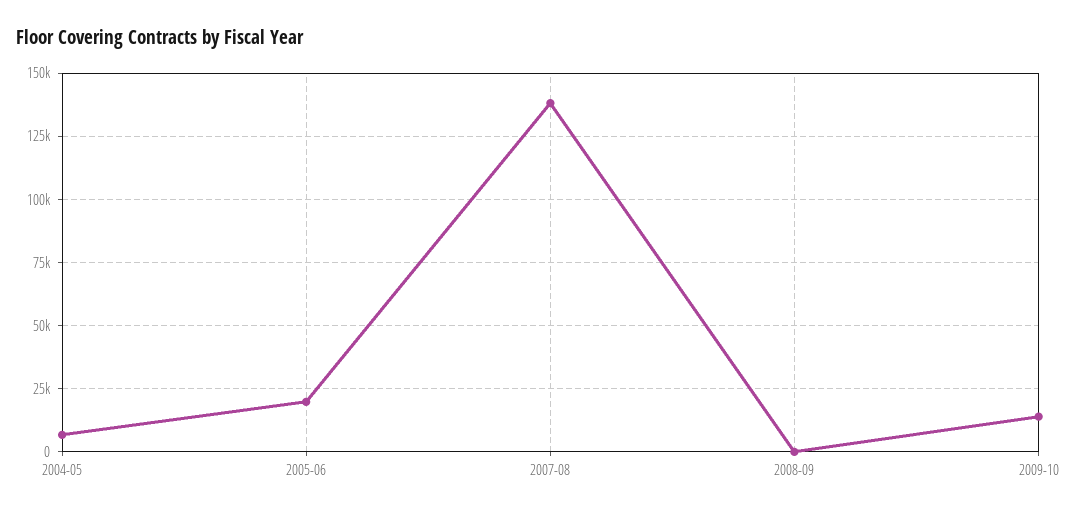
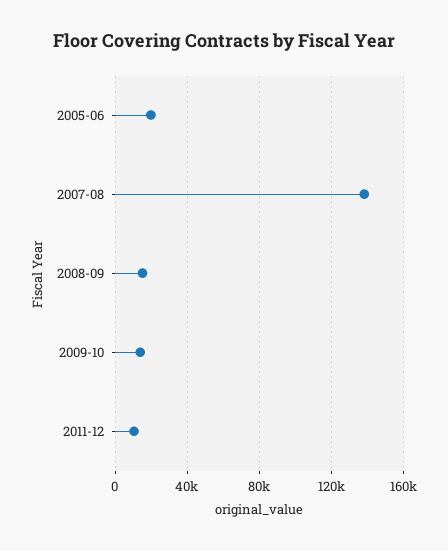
2004-05: 7500 -> none
2008-09: 0 -> 15000
2011-12: none -> 10000

